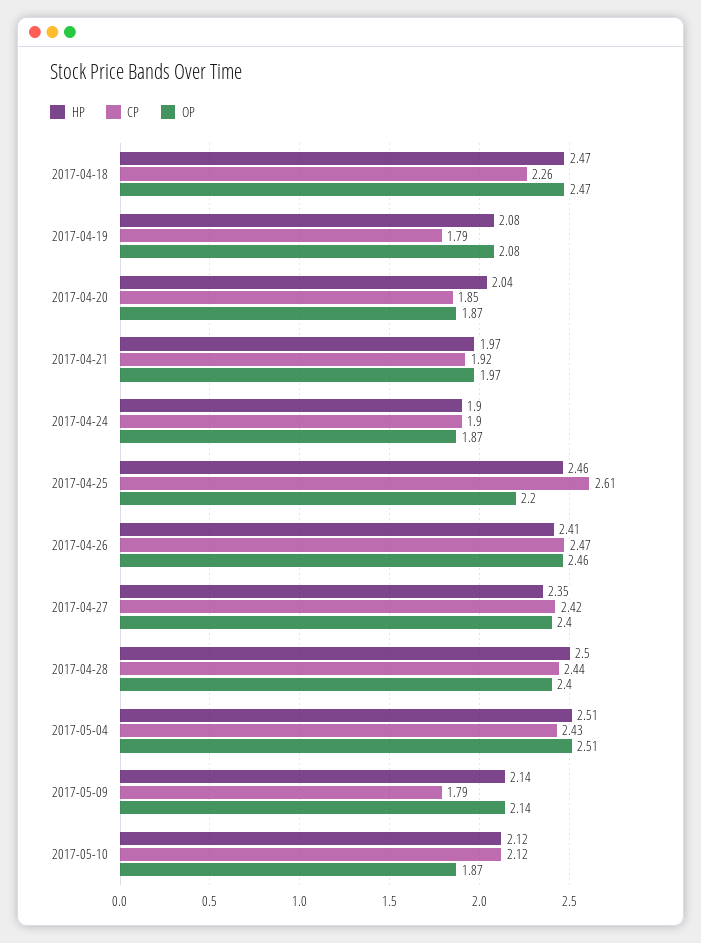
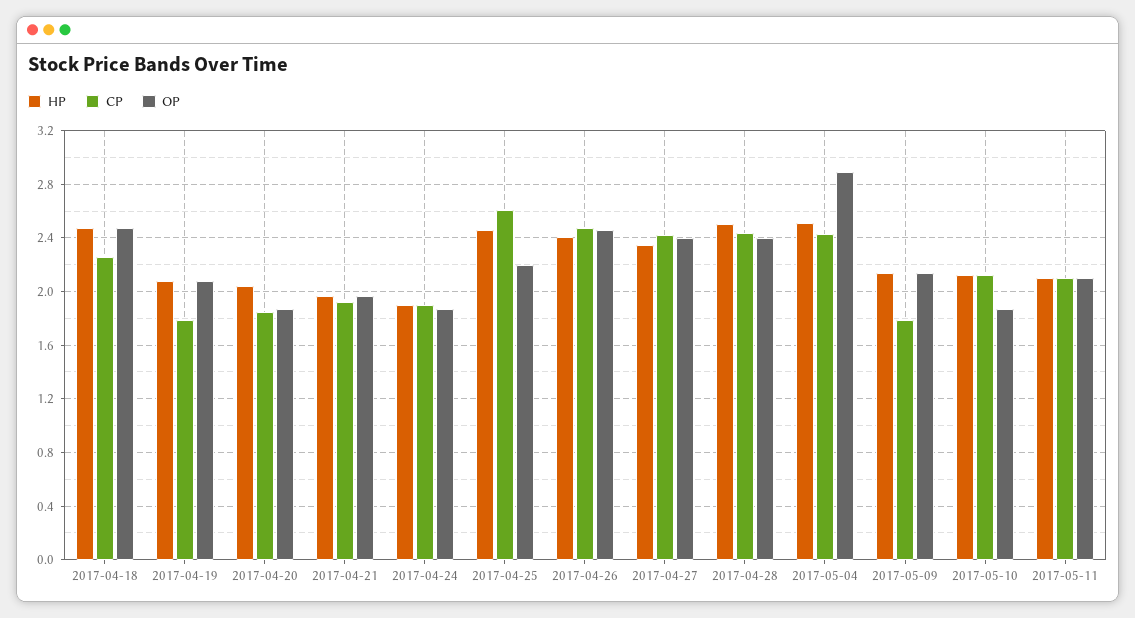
OP, 2017-05-04: 2.51 -> 2.9
HP, 2017-05-11: none -> 2.1
CP, 2017-05-11: none -> 2.1
OP, 2017-05-11: none -> 2.1

